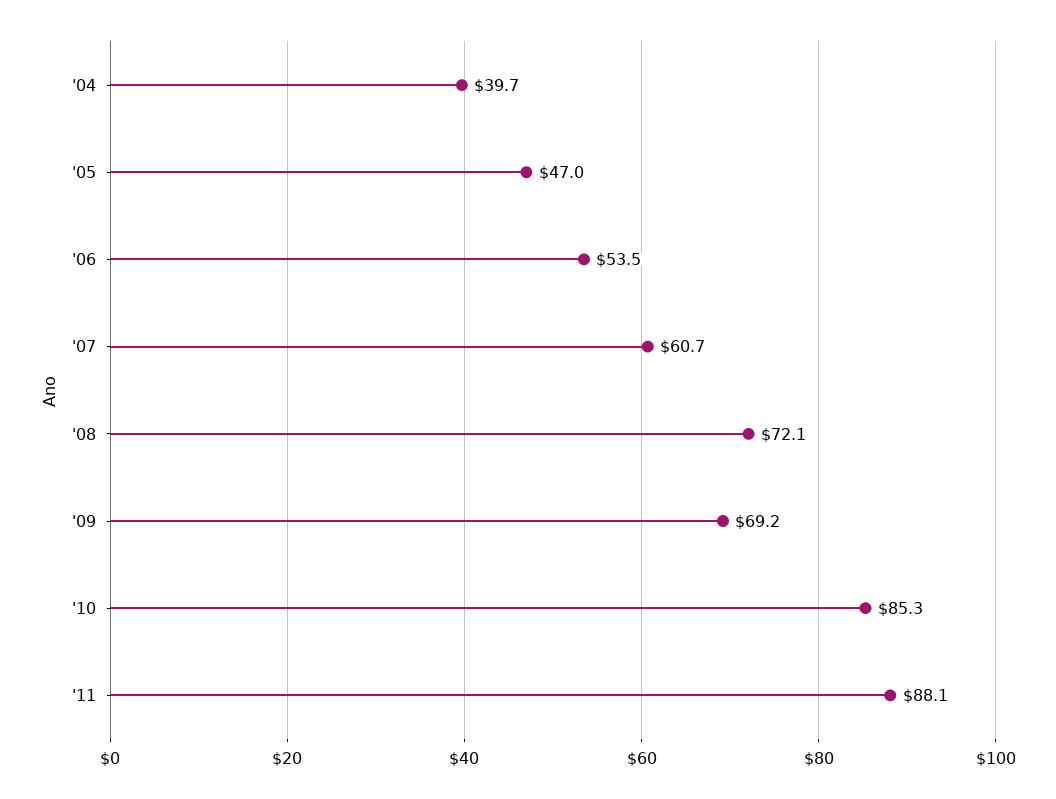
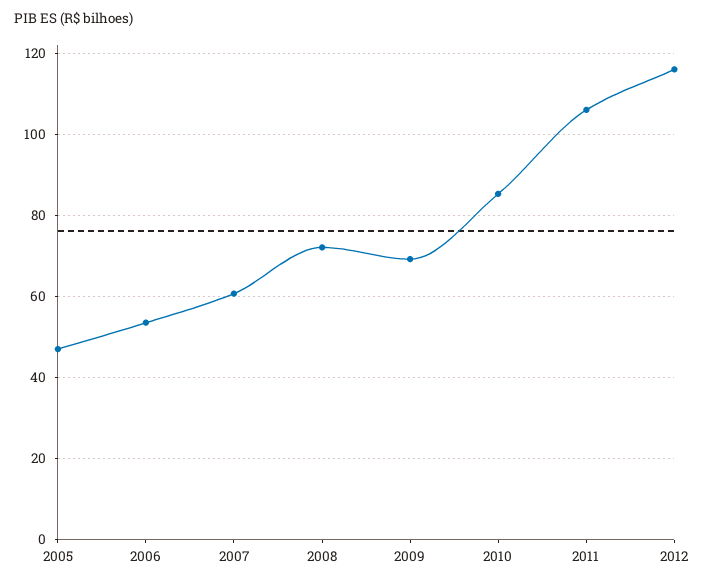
'04: 39.7 -> none
'11: 88.1 -> 106
2012: none -> 116

